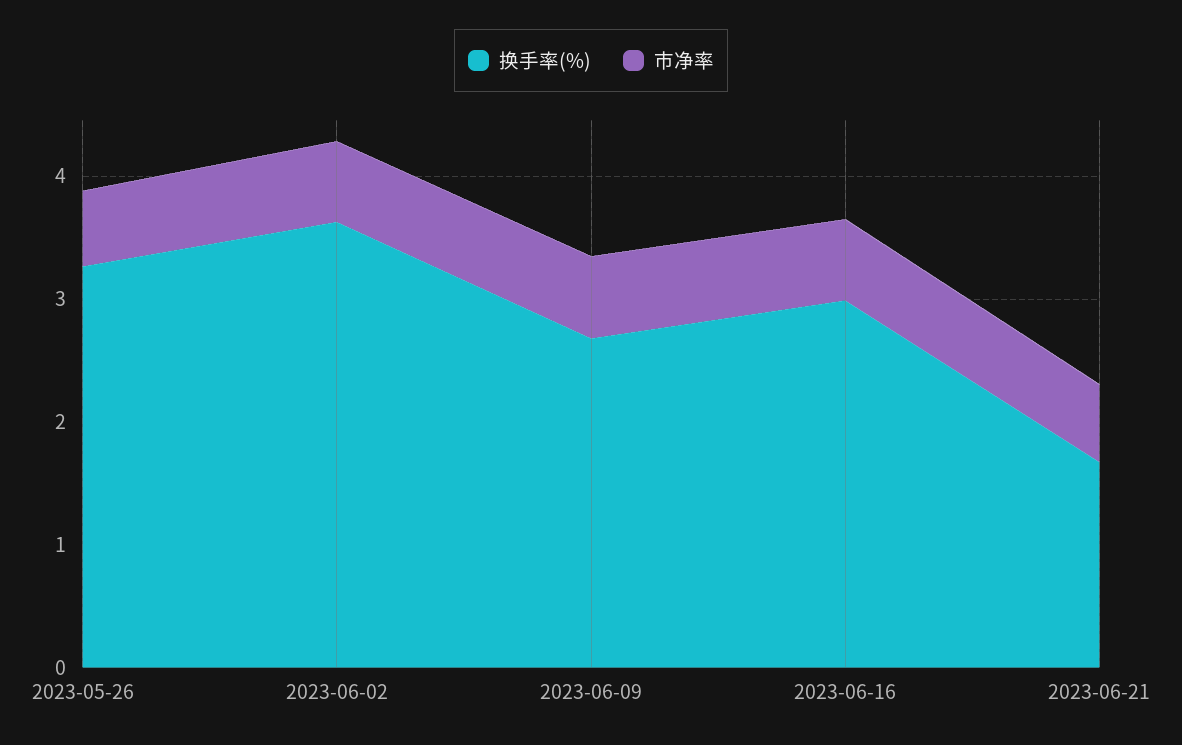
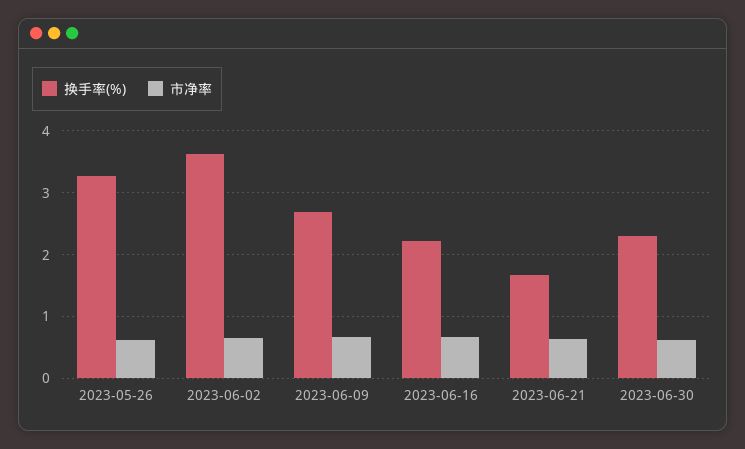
换手率(%), 2023-06-16: 3 -> 2.2
换手率(%), 2023-06-30: none -> 2.3
市净率, 2023-06-30: none -> 0.6

